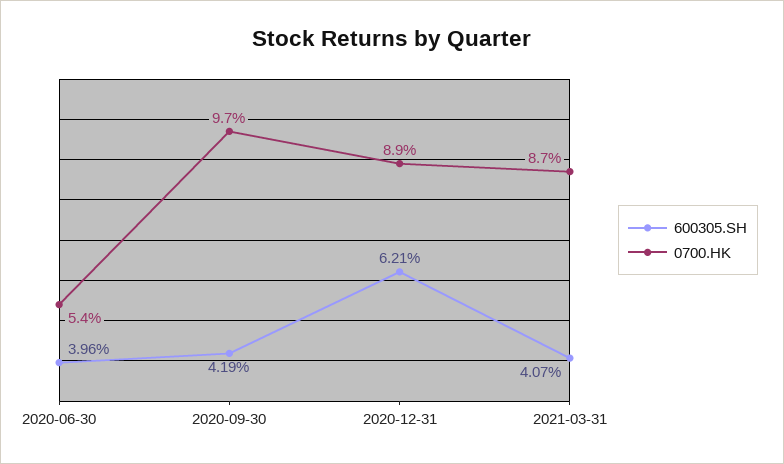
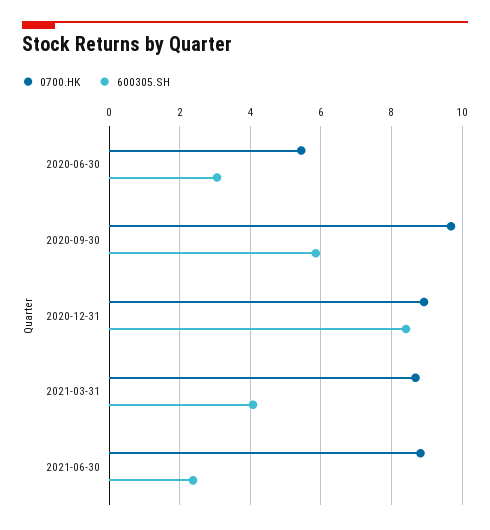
600305.SH, 2020-06-30: 3.96 -> 3
600305.SH, 2020-09-30: 4.19 -> 5.8
600305.SH, 2020-12-31: 6.21 -> 8.4
0700.HK, 2021-06-30: none -> 8.8
600305.SH, 2021-06-30: none -> 2.4

